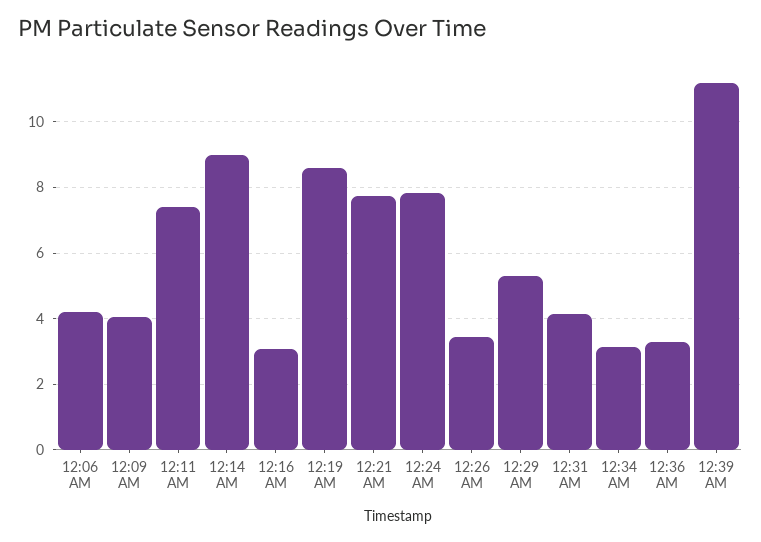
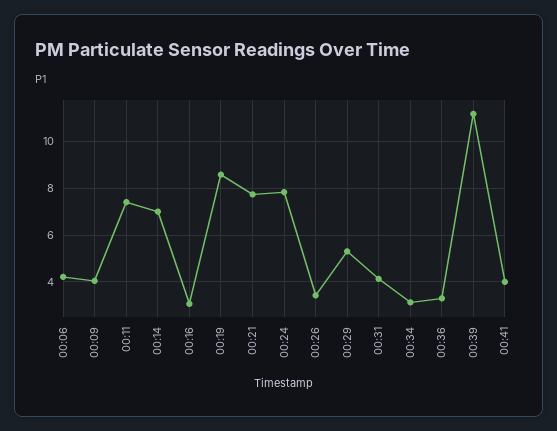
12:14 AM: 9 -> 7
00:41: none -> 4

